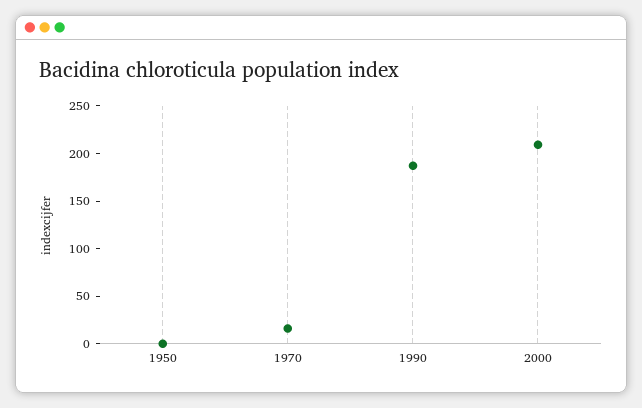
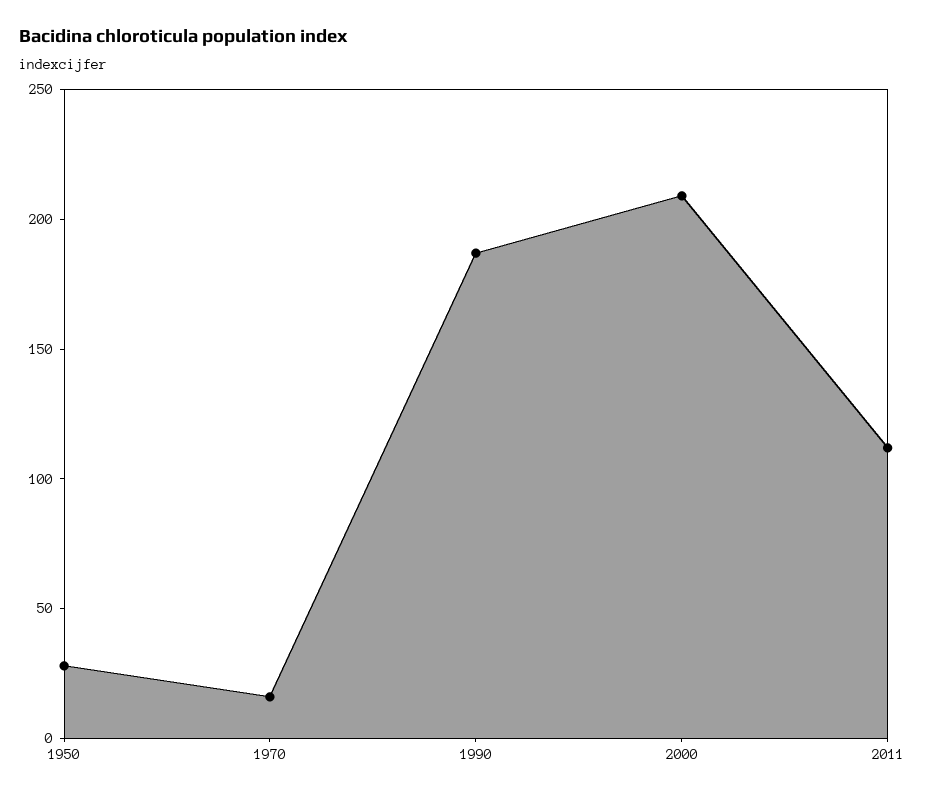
1950: 0 -> 30
2011: none -> 110

